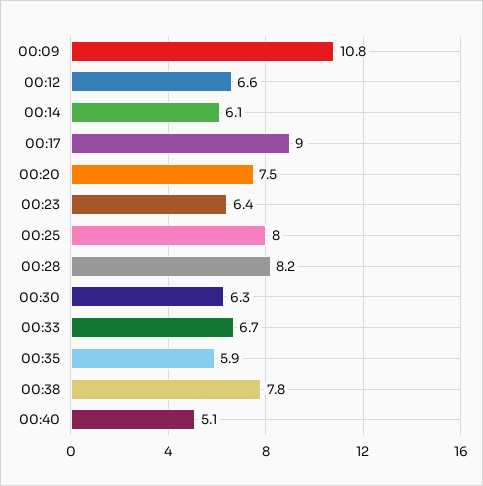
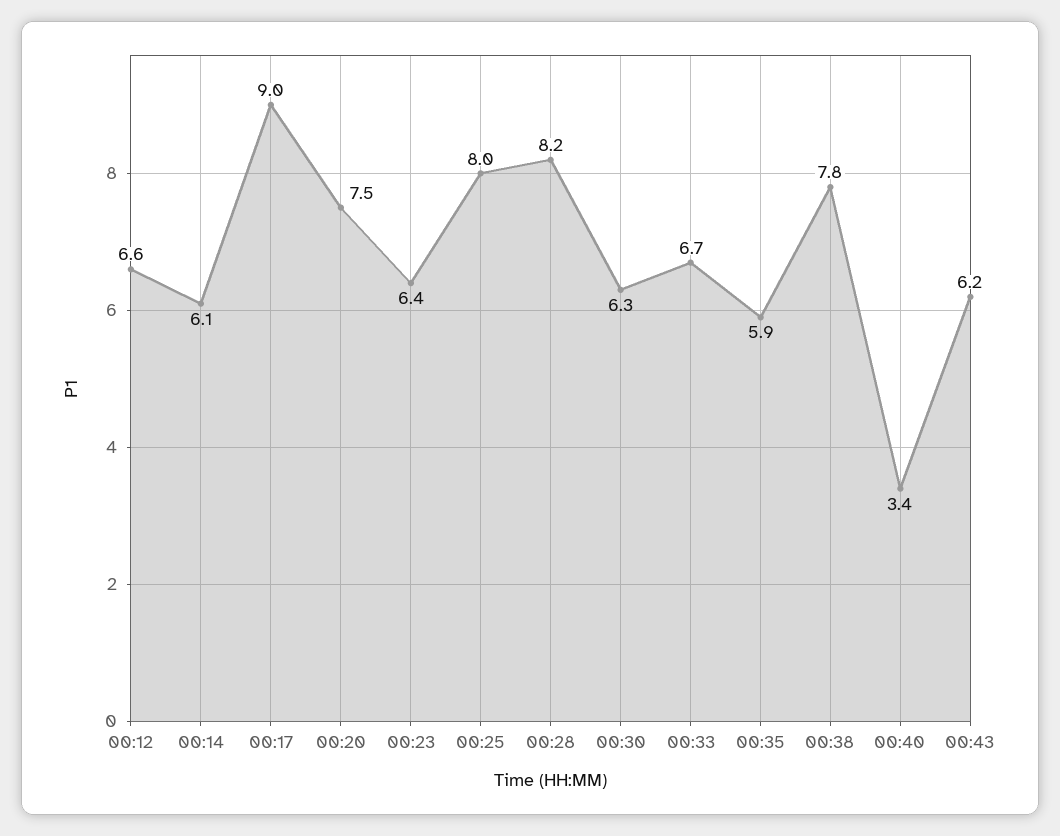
00:09: 10.8 -> none
00:40: 5.1 -> 3.4
00:43: none -> 6.2

